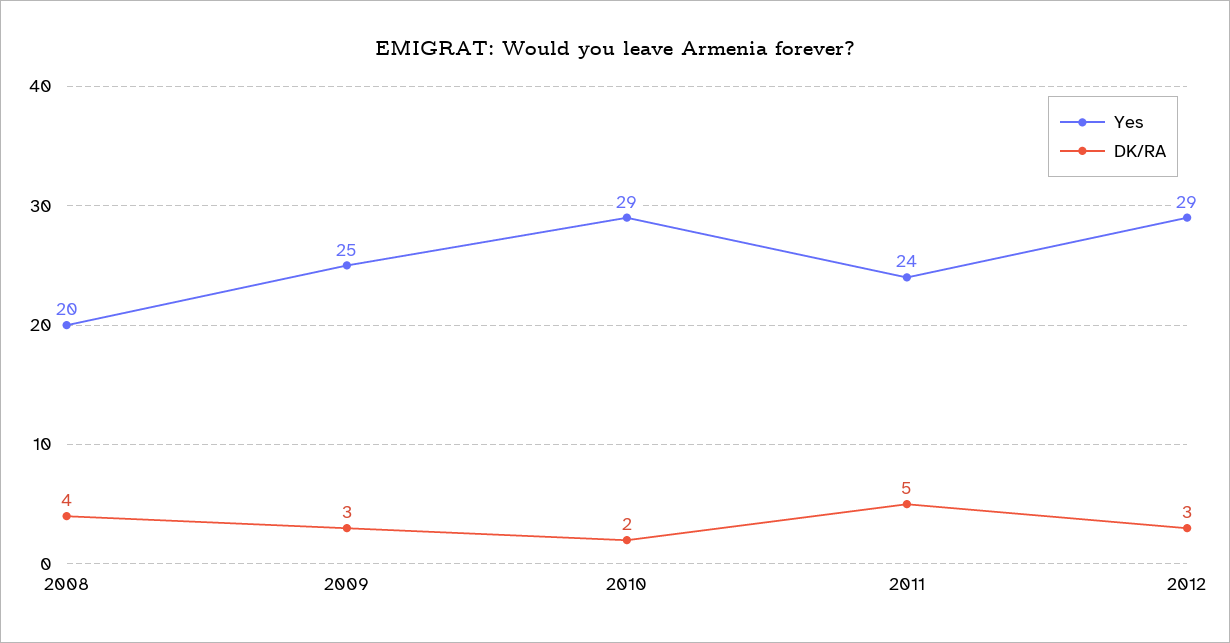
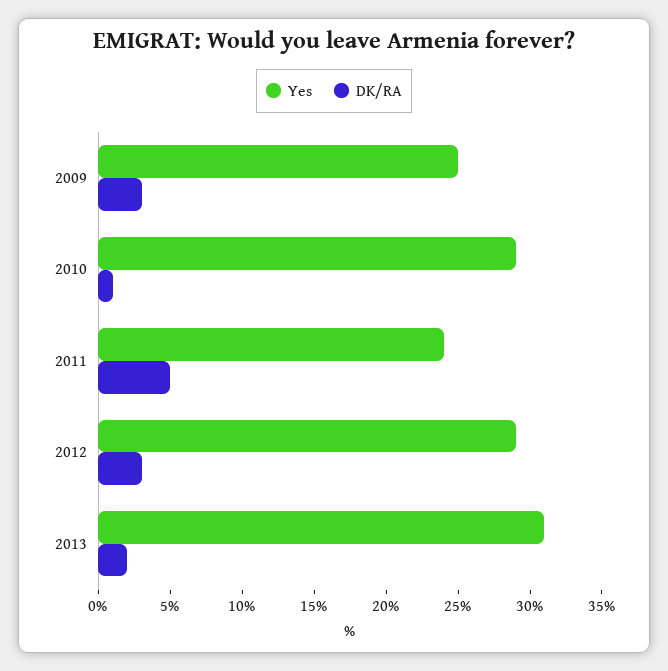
Yes, 2008: 20 -> none
DK/RA, 2008: 4 -> none
DK/RA, 2010: 2 -> 1
Yes, 2013: none -> 31
DK/RA, 2013: none -> 2

